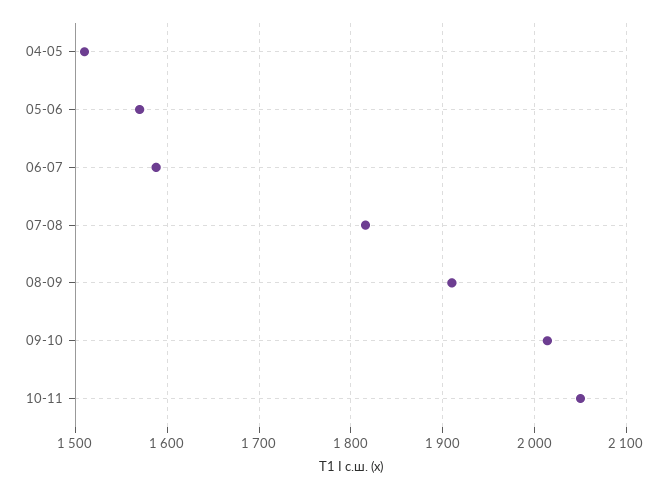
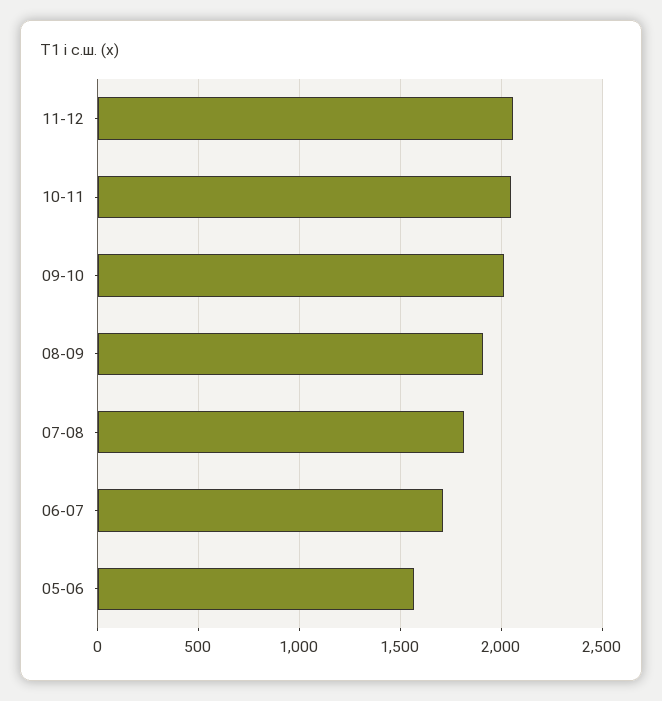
04-05: 1510 -> none
06-07: 1590 -> 1700
11-12: none -> 2050

